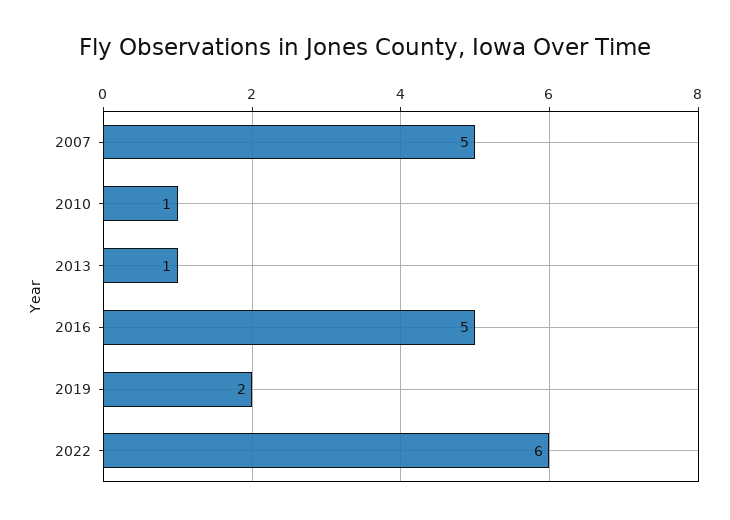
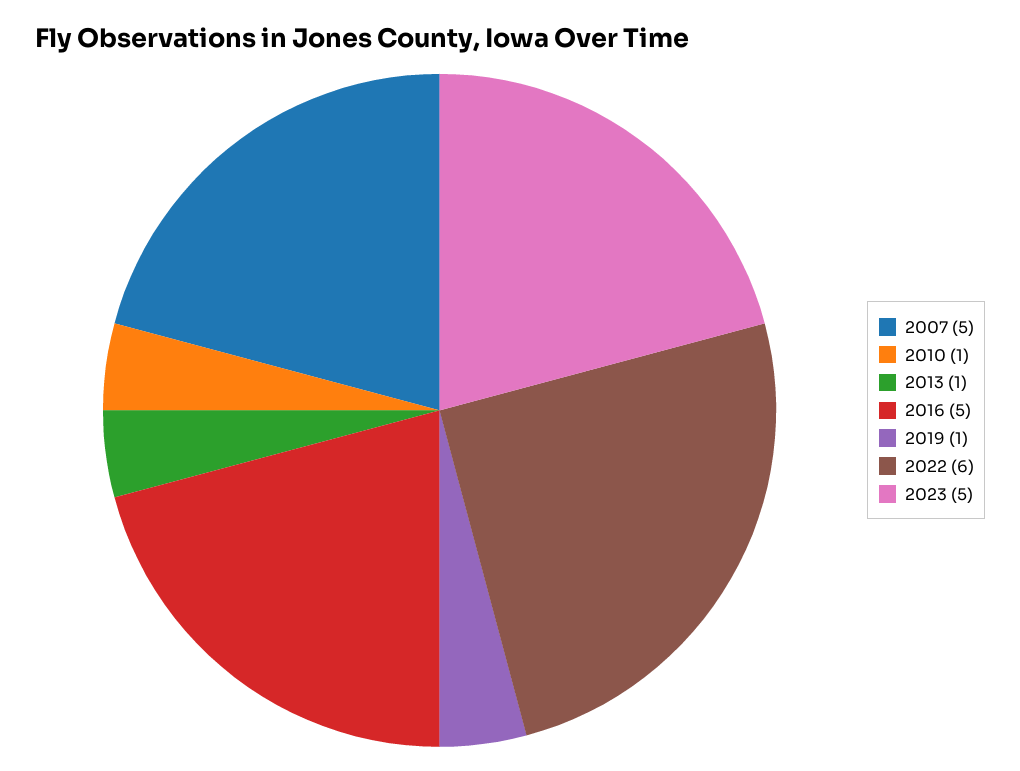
2019: 2 -> 1
2023: none -> 5

